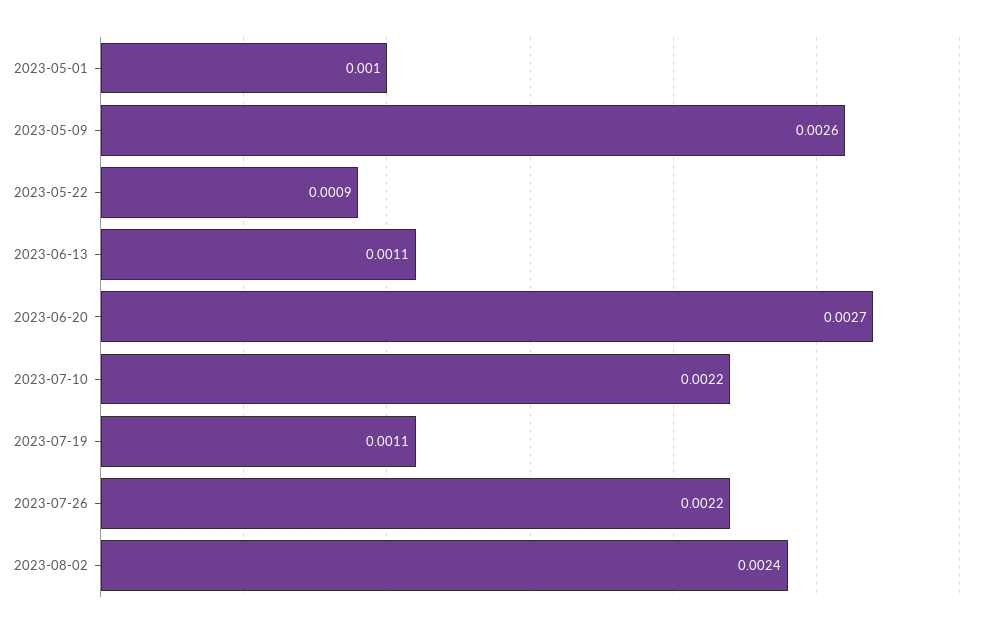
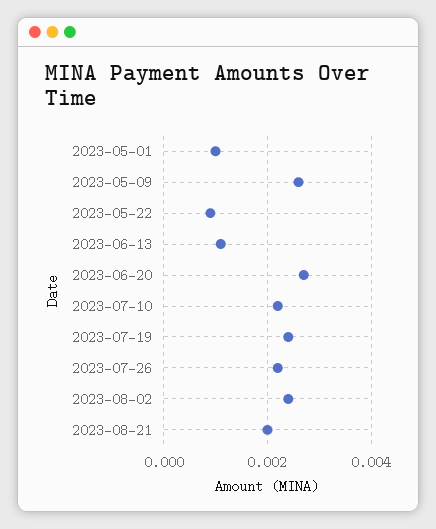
2023-07-19: 0.0011 -> 0.0025
2023-08-21: none -> 0.002

